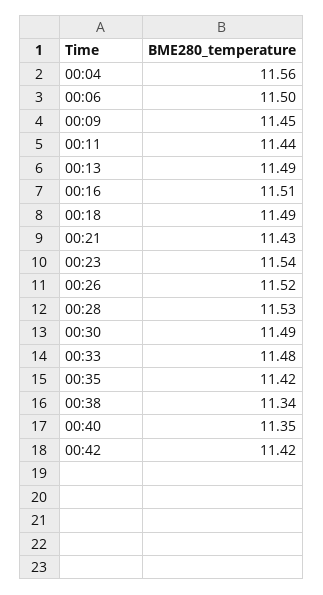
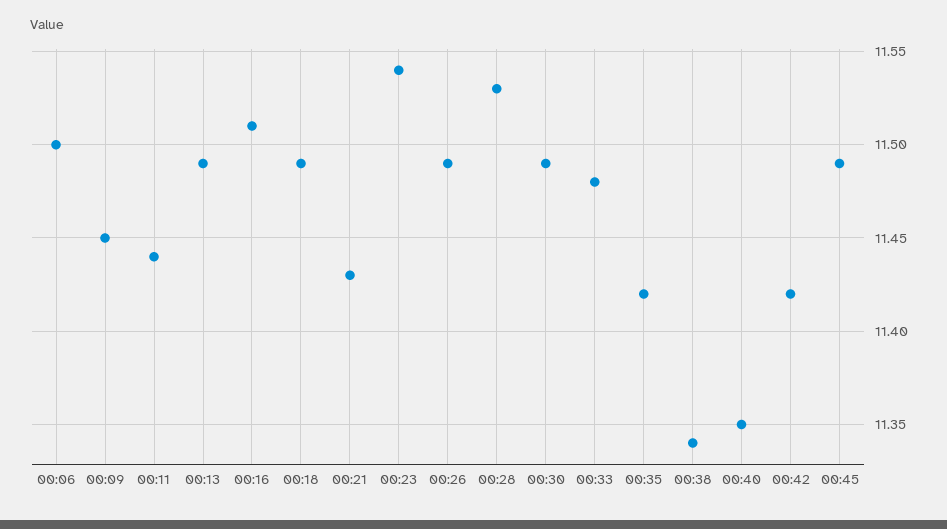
00:04: 11.56 -> none
00:26: 11.52 -> 11.49
00:45: none -> 11.49

